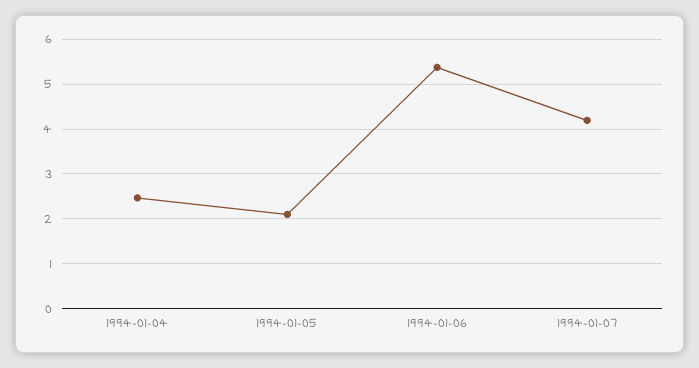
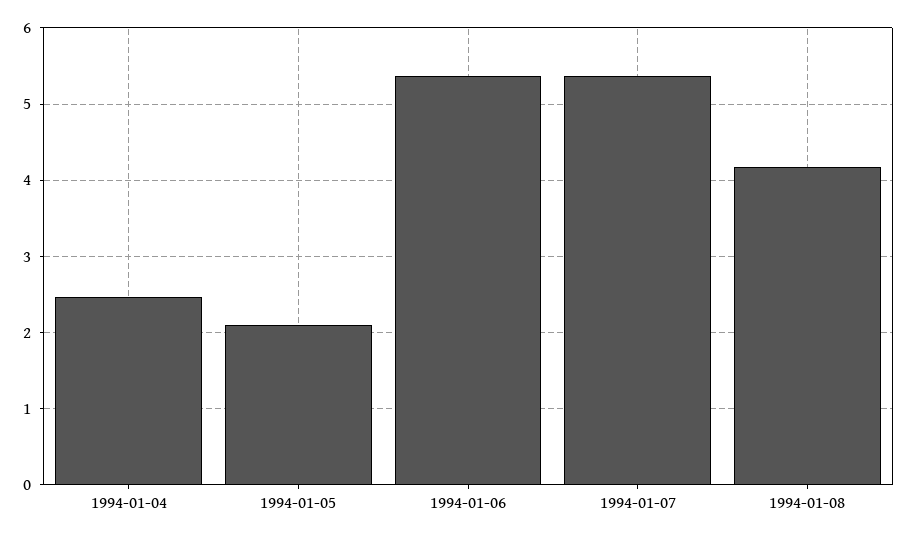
1994-01-07: 4.2 -> 5.4
1994-01-08: none -> 4.2

